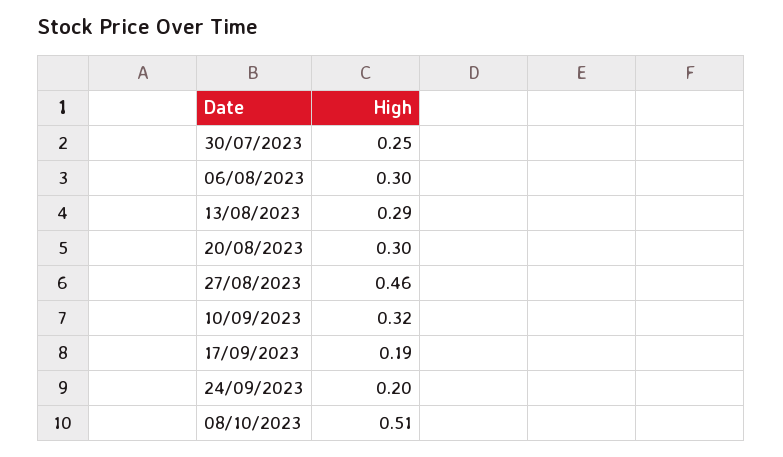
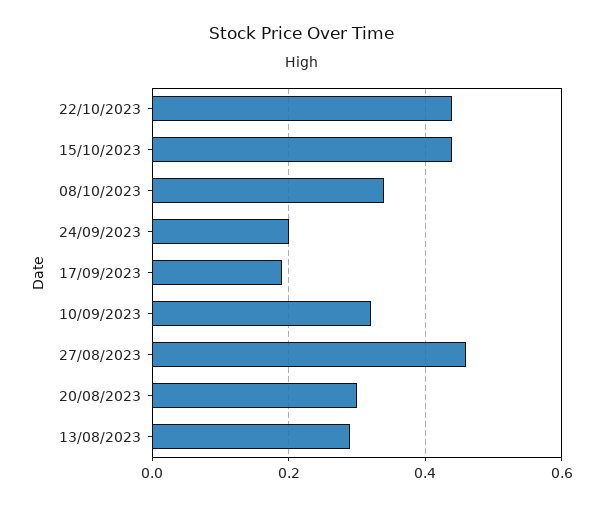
30/07/2023: 0.25 -> none
06/08/2023: 0.3 -> none
08/10/2023: 0.51 -> 0.35
22/10/2023: none -> 0.45
15/10/2023: none -> 0.45

